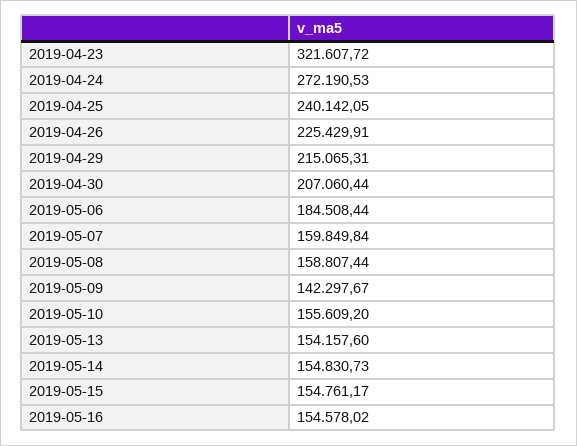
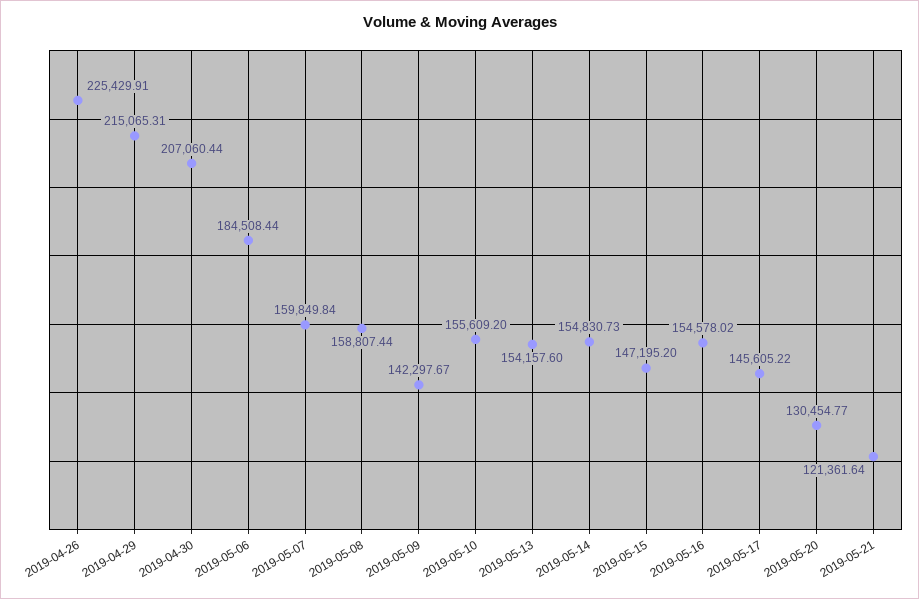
2019-04-23: 321607.72 -> none
2019-04-24: 272190.53 -> none
2019-04-25: 240142.05 -> none
2019-05-15: 154761.17 -> 147195.2
2019-05-17: none -> 145605.22
2019-05-20: none -> 130454.77
2019-05-21: none -> 121361.64

